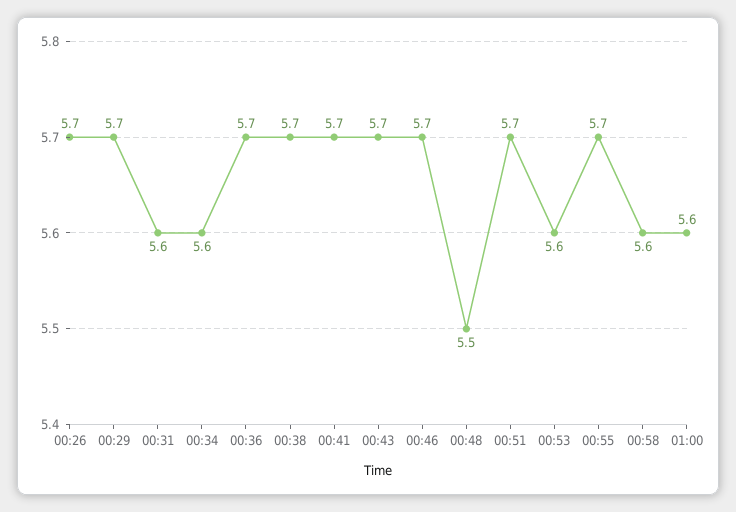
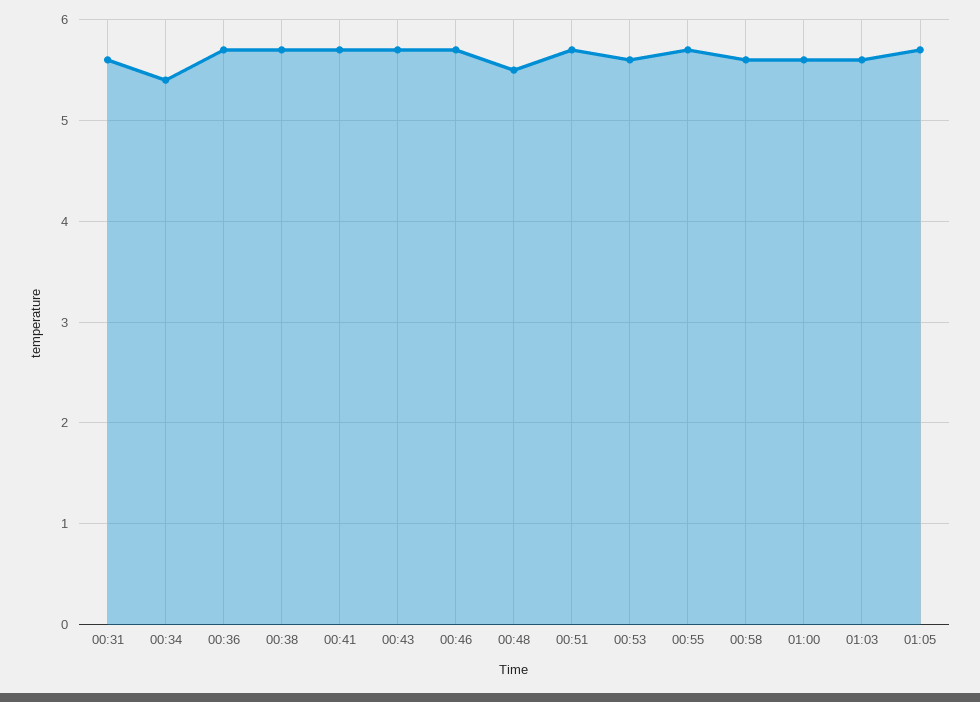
00:26: 5.7 -> none
00:29: 5.7 -> none
00:34: 5.6 -> 5.4
01:03: none -> 5.6
01:05: none -> 5.7

